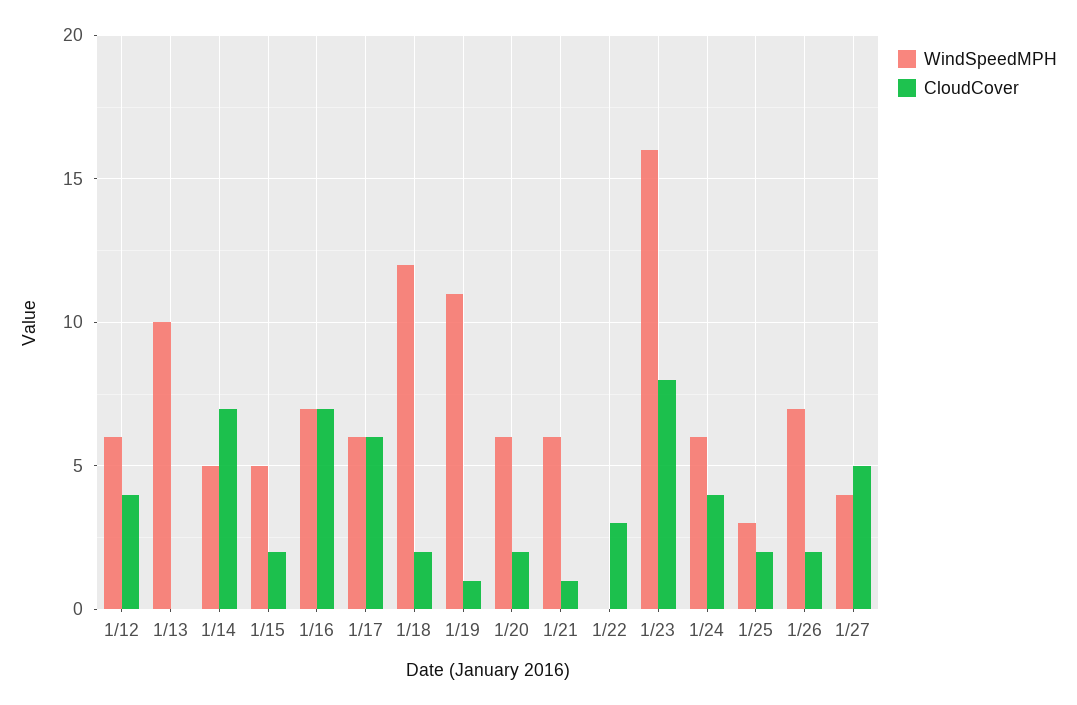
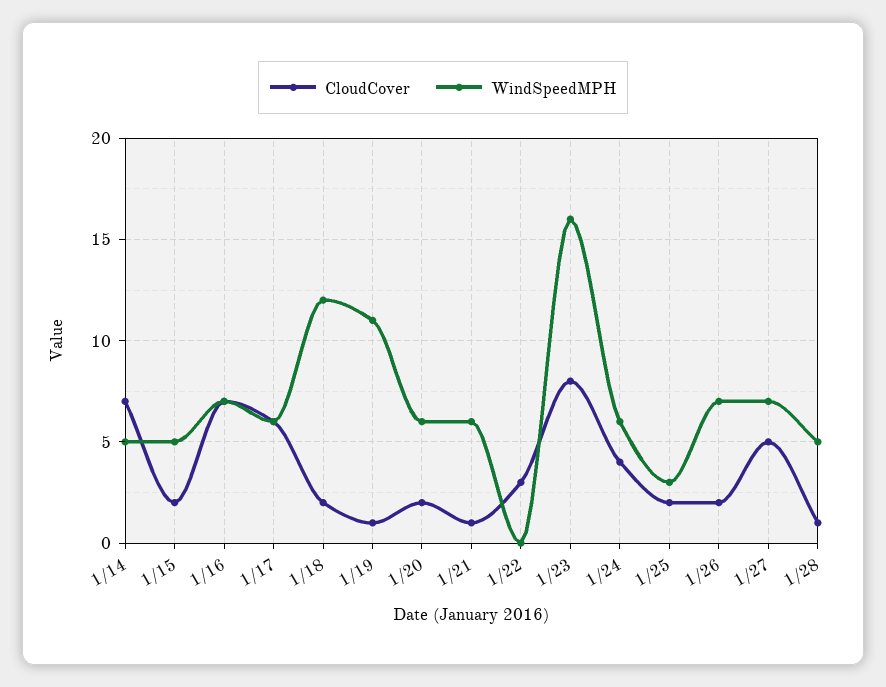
WindSpeedMPH, 1/12: 6 -> none
CloudCover, 1/12: 4 -> none
WindSpeedMPH, 1/13: 10 -> none
CloudCover, 1/13: 0 -> none
WindSpeedMPH, 1/27: 4 -> 7
CloudCover, 1/28: none -> 1
WindSpeedMPH, 1/28: none -> 5

